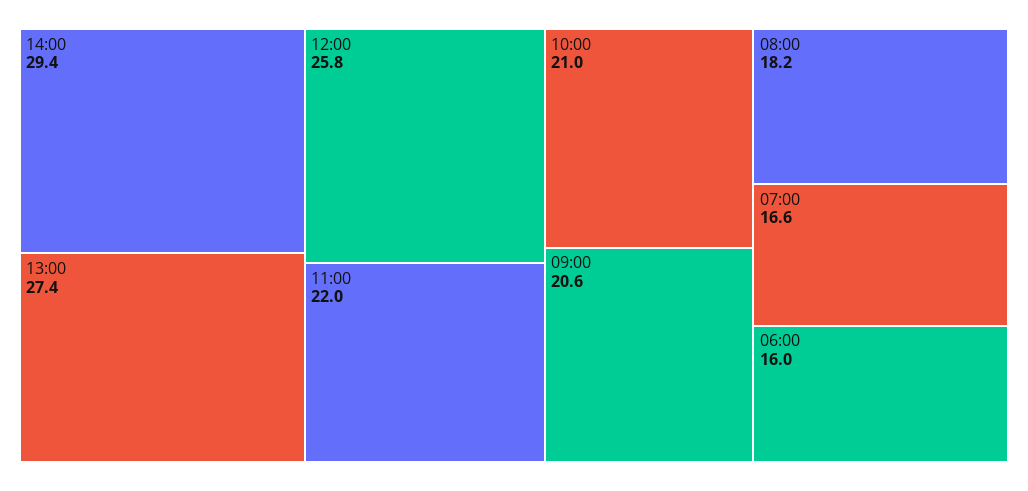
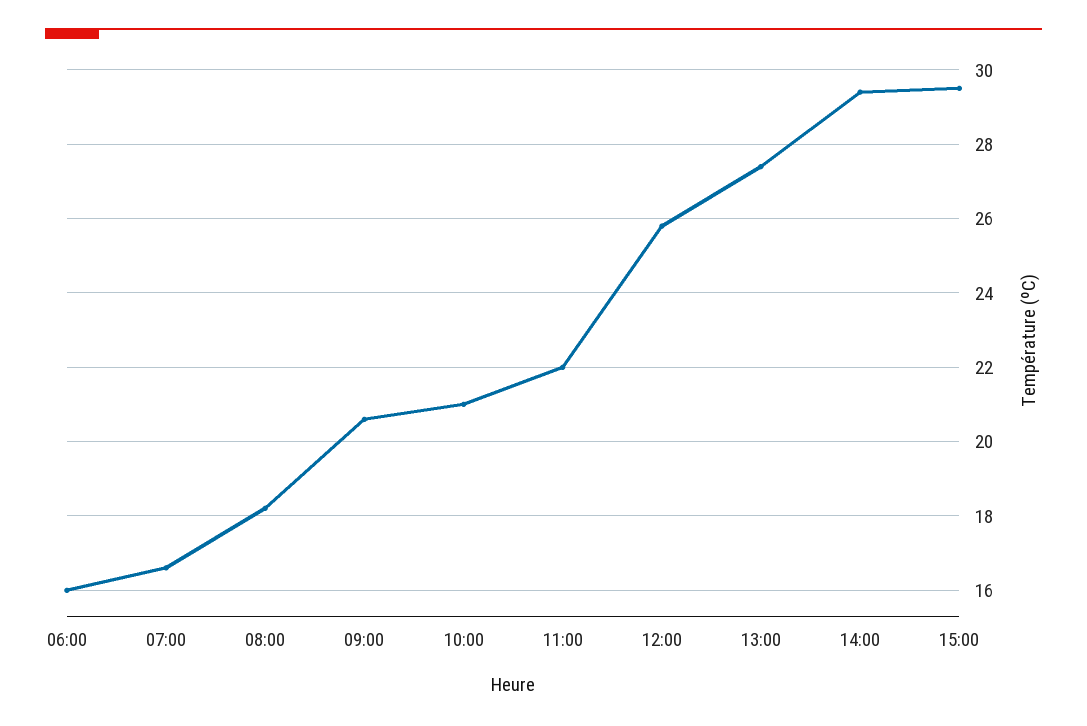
15:00: none -> 29.5

